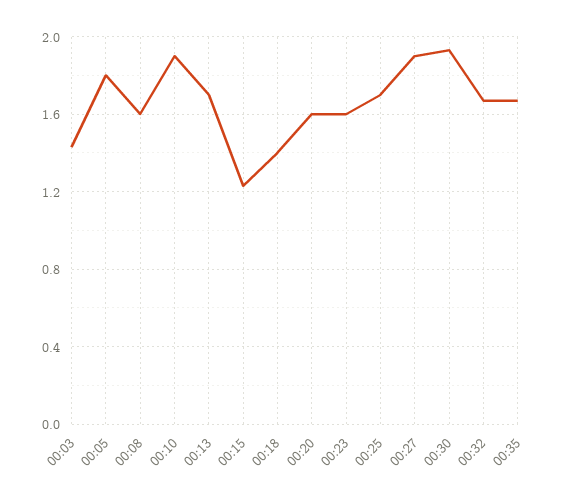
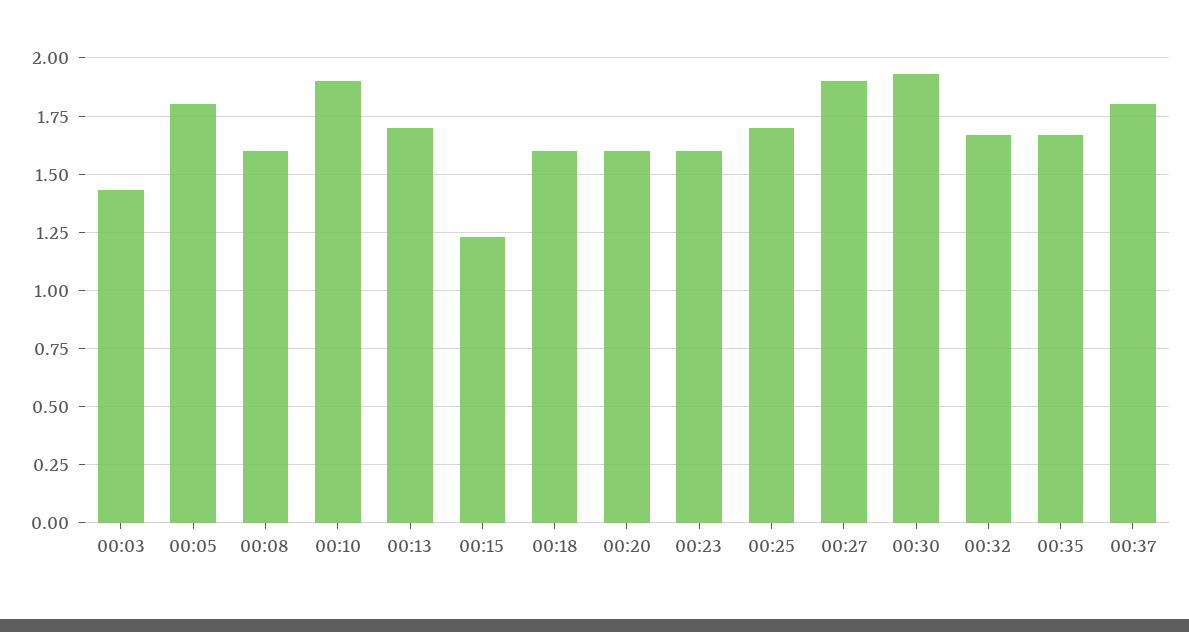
00:18: 1.4 -> 1.6
00:37: none -> 1.8

